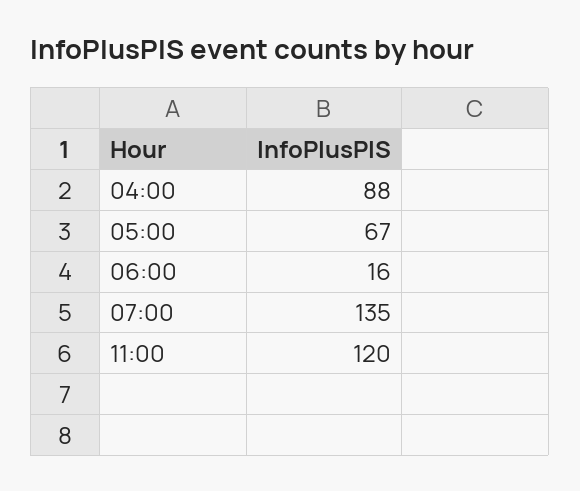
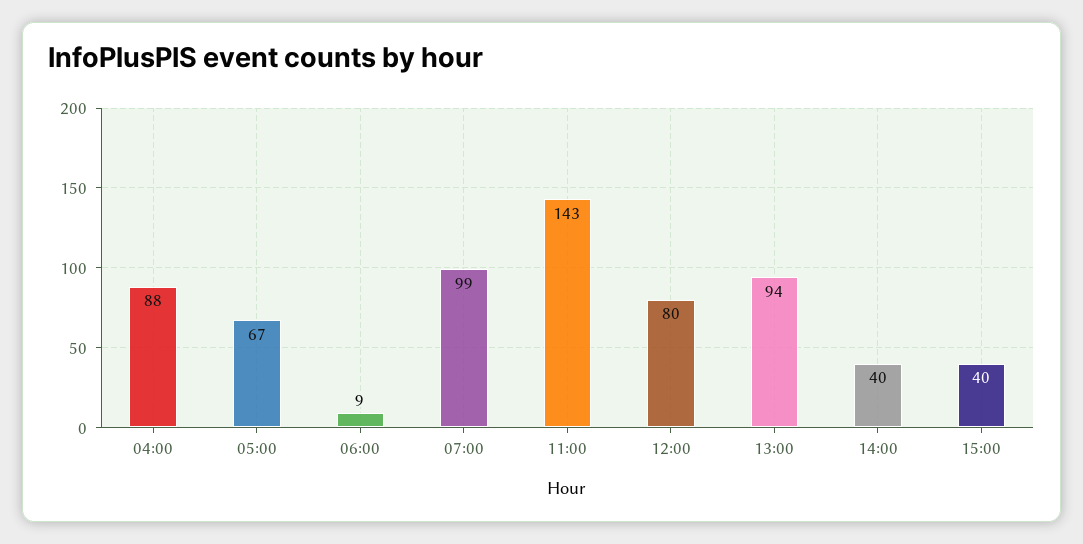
06:00: 16 -> 9
07:00: 135 -> 99
11:00: 120 -> 143
12:00: none -> 80
13:00: none -> 94
14:00: none -> 40
15:00: none -> 40

